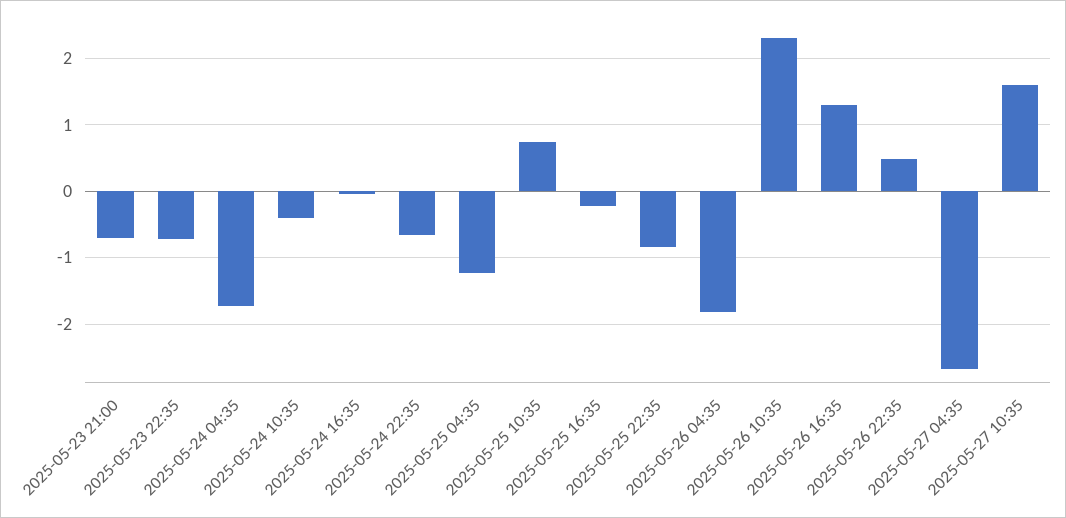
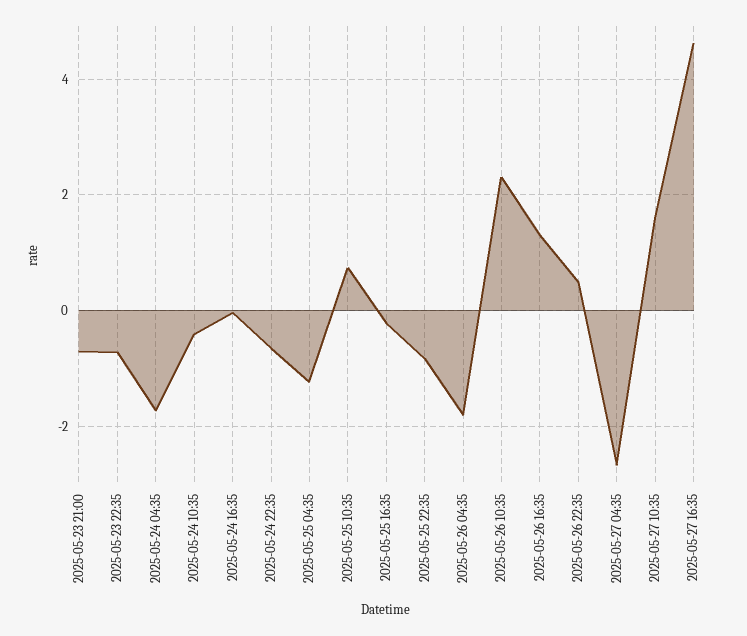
2025-05-27 16:35: none -> 4.6

